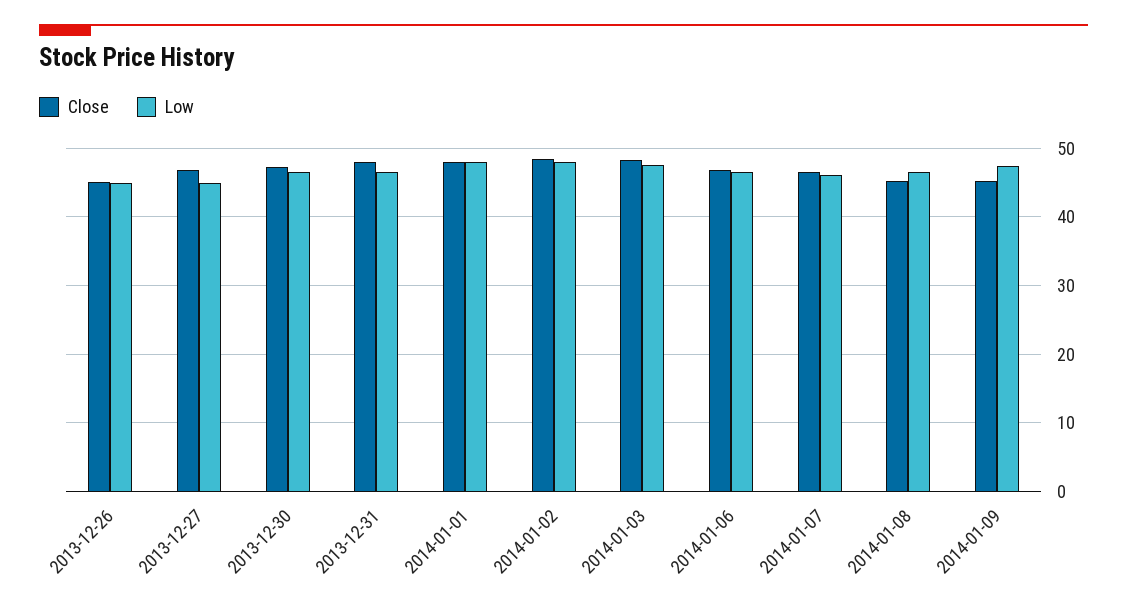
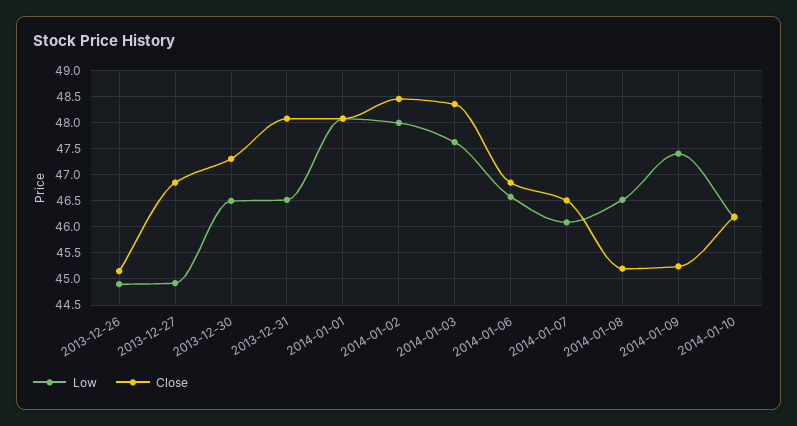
Low, 2014-01-10: none -> 46.25
Close, 2014-01-10: none -> 46.25

